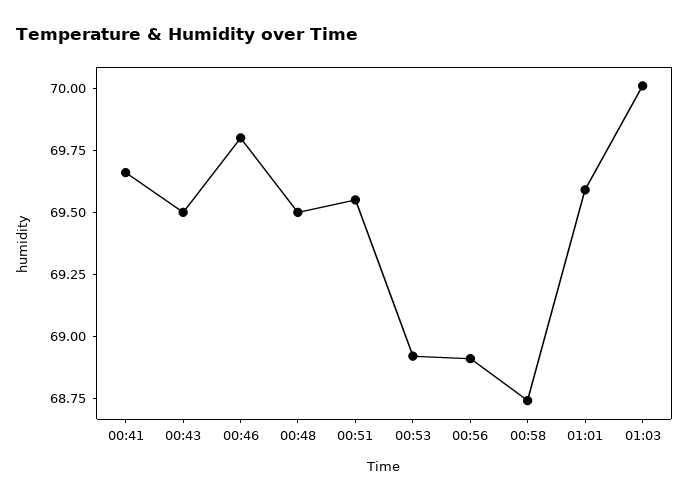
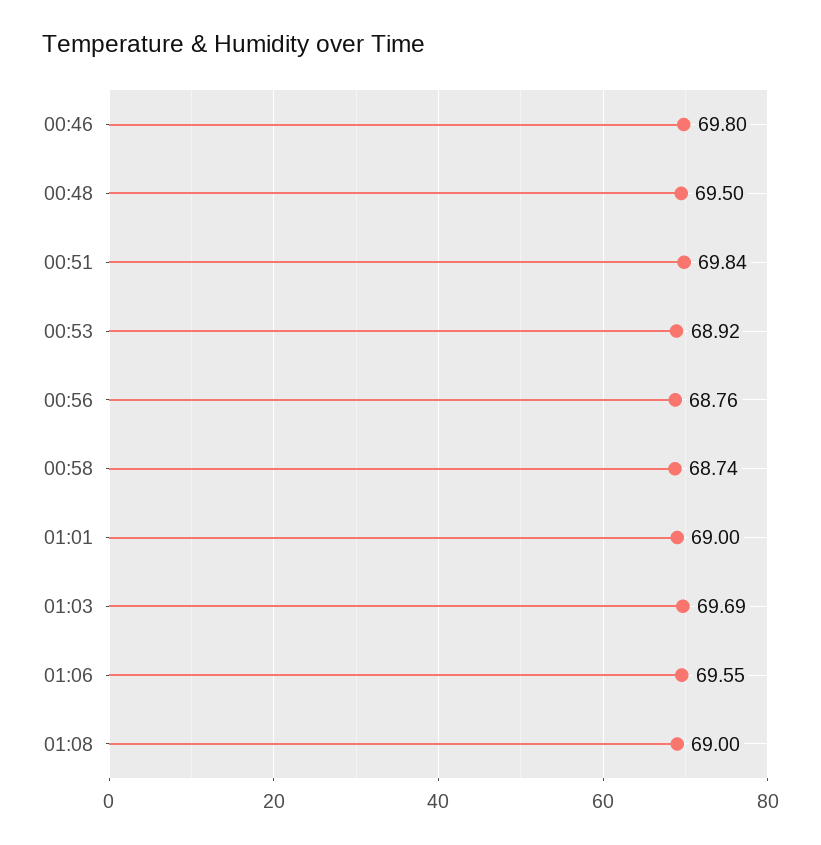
00:41: 69.65 -> none
00:43: 69.5 -> none
00:51: 69.55 -> 69.84
00:56: 68.9 -> 68.76
01:01: 69.6 -> 69
01:03: 70 -> 69.69
01:06: none -> 69.55
01:08: none -> 69

